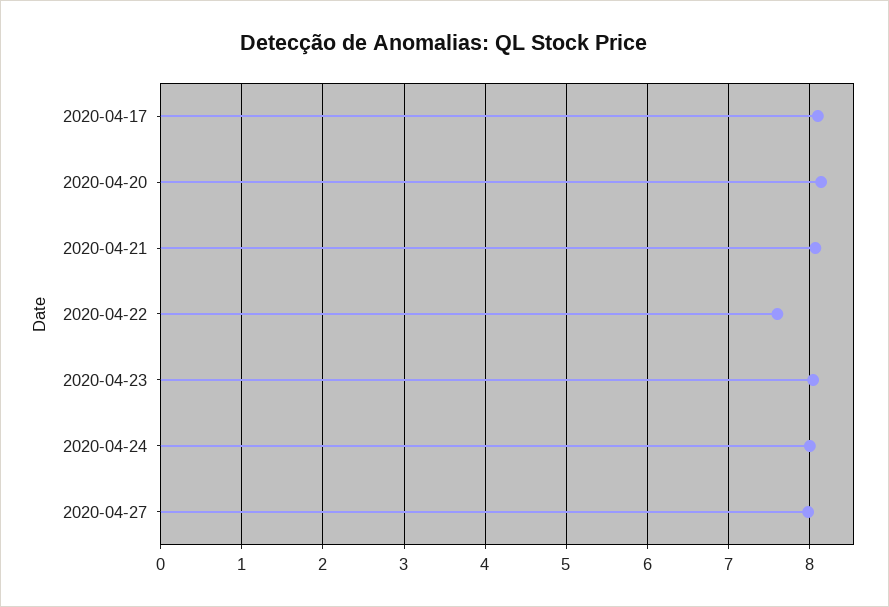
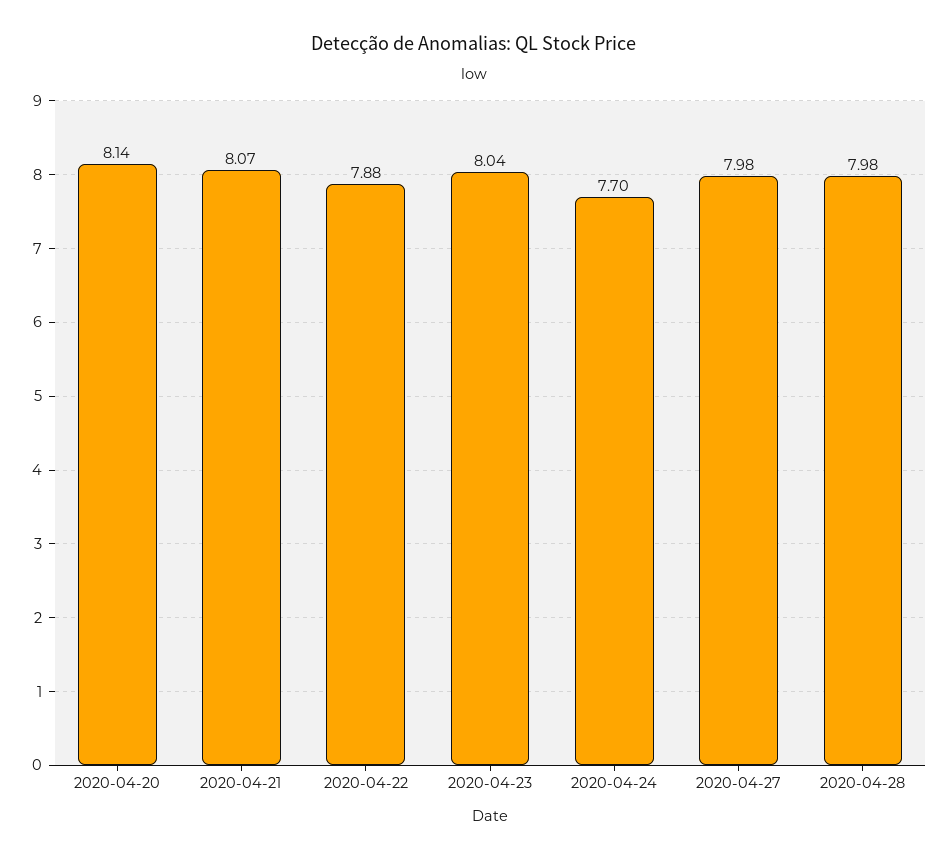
2020-04-17: 8.1 -> none
2020-04-22: 7.6 -> 7.88
2020-04-24: 8 -> 7.7
2020-04-28: none -> 7.98

